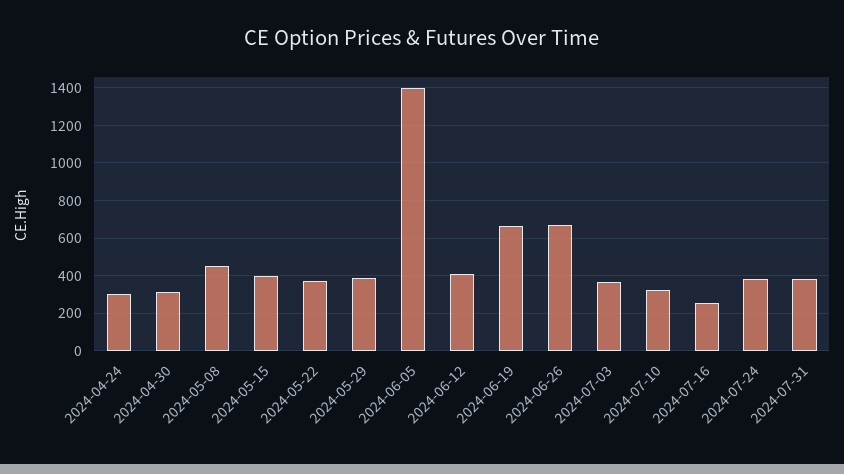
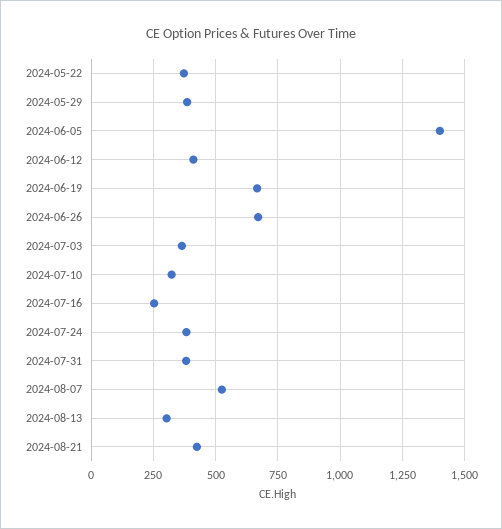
2024-04-24: 300 -> none
2024-04-30: 300 -> none
2024-05-08: 450 -> none
2024-05-15: 400 -> none
2024-08-07: none -> 525
2024-08-13: none -> 300
2024-08-21: none -> 425

